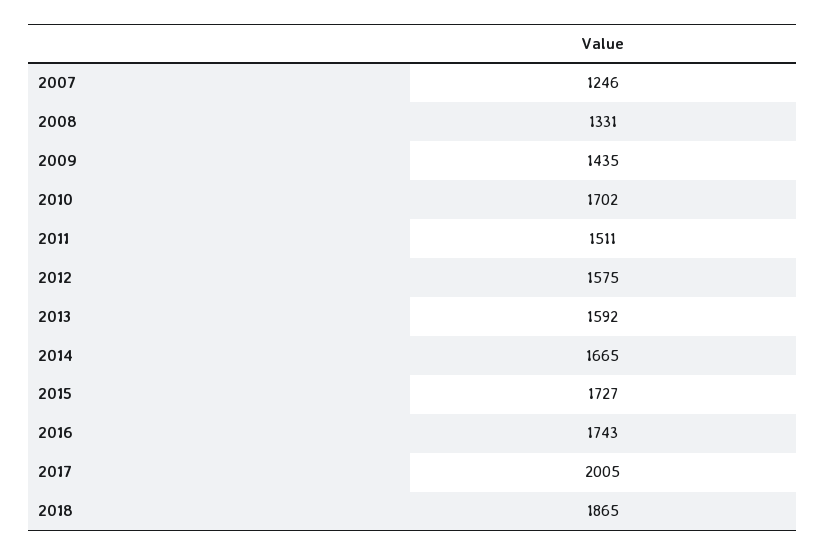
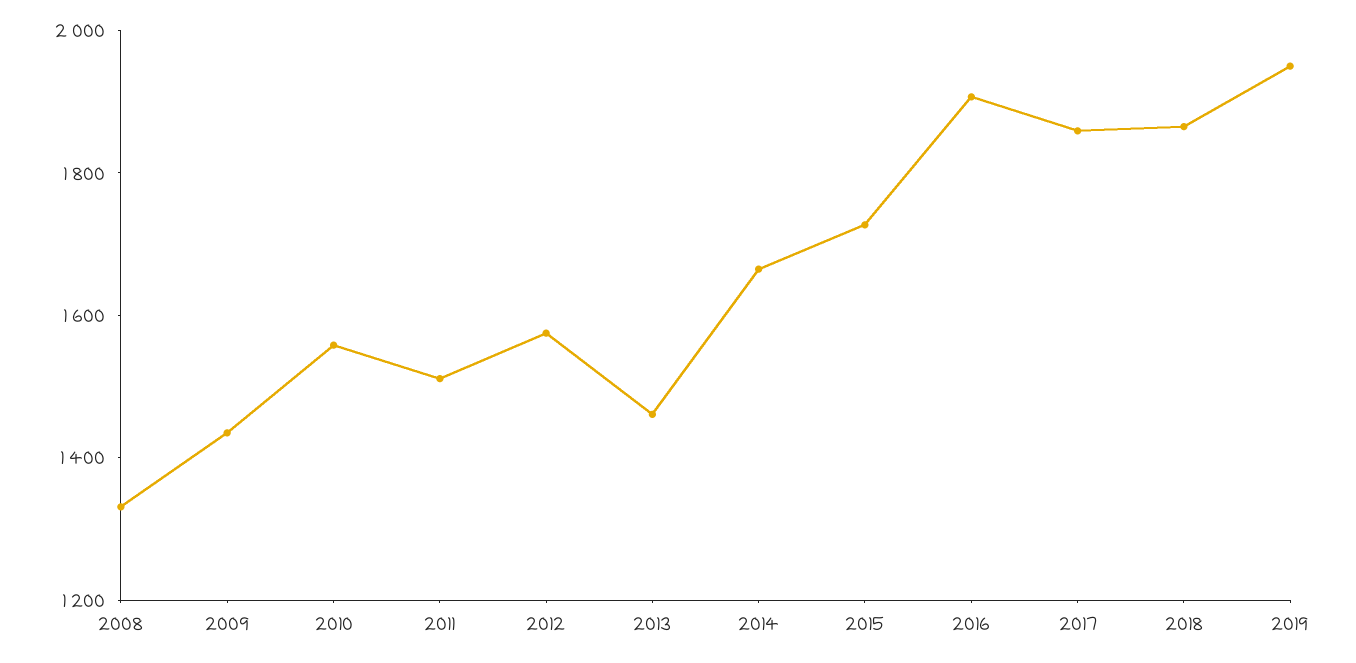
2007: 1246 -> none
2010: 1702 -> 1550
2013: 1592 -> 1450
2016: 1743 -> 1900
2017: 2005 -> 1850
2019: none -> 1950

